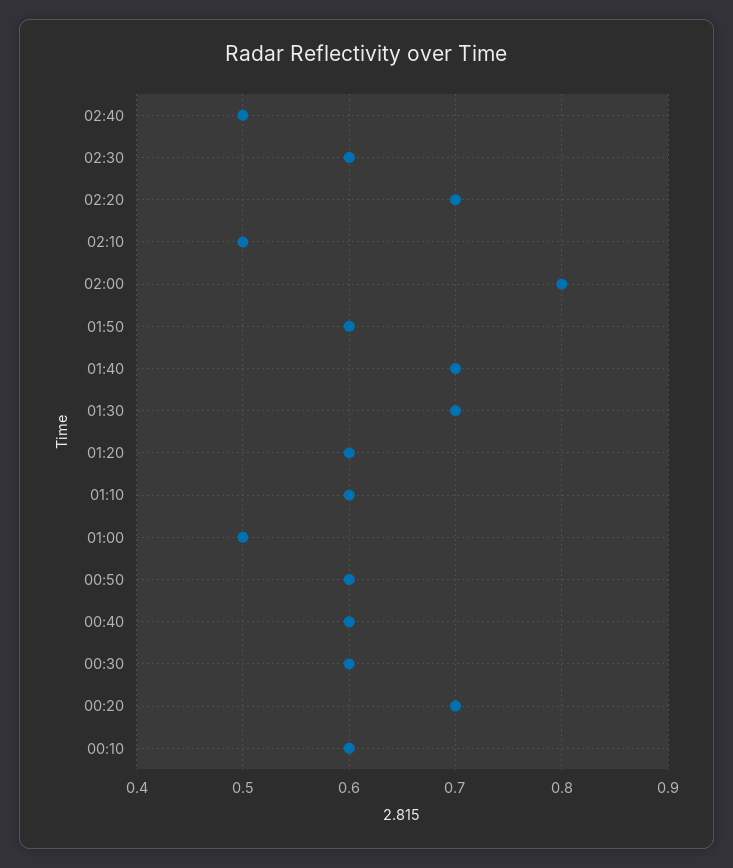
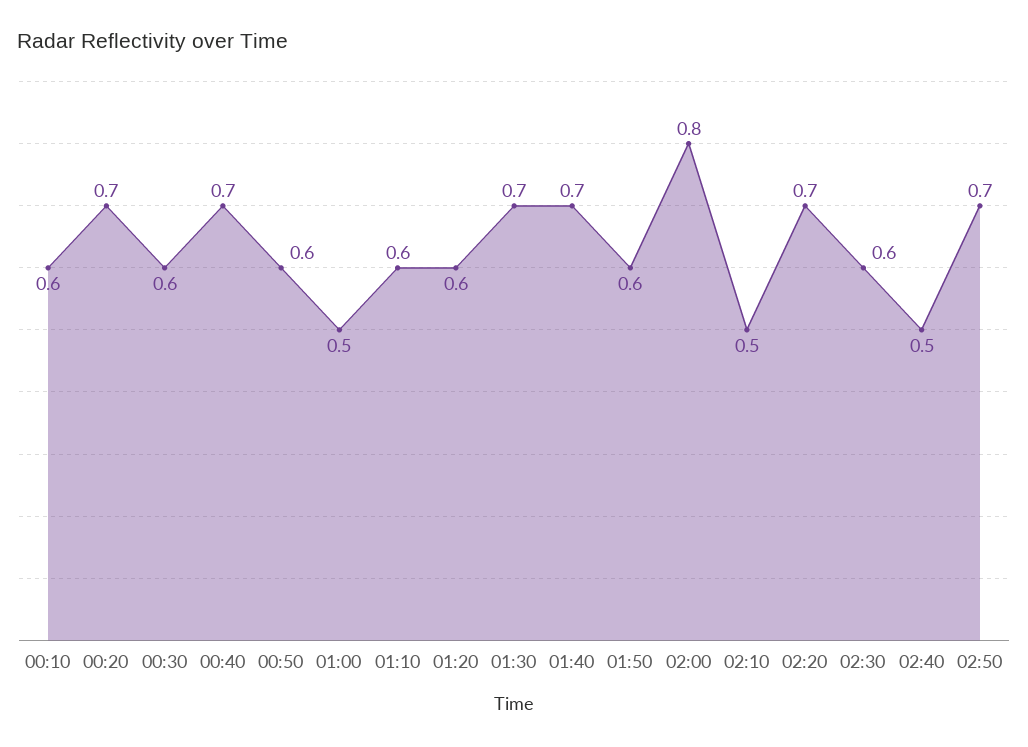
00:40: 0.6 -> 0.7
02:50: none -> 0.7

